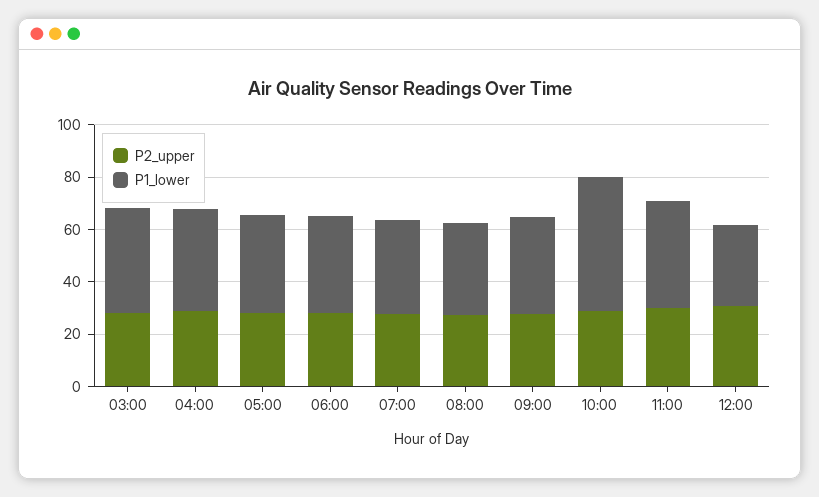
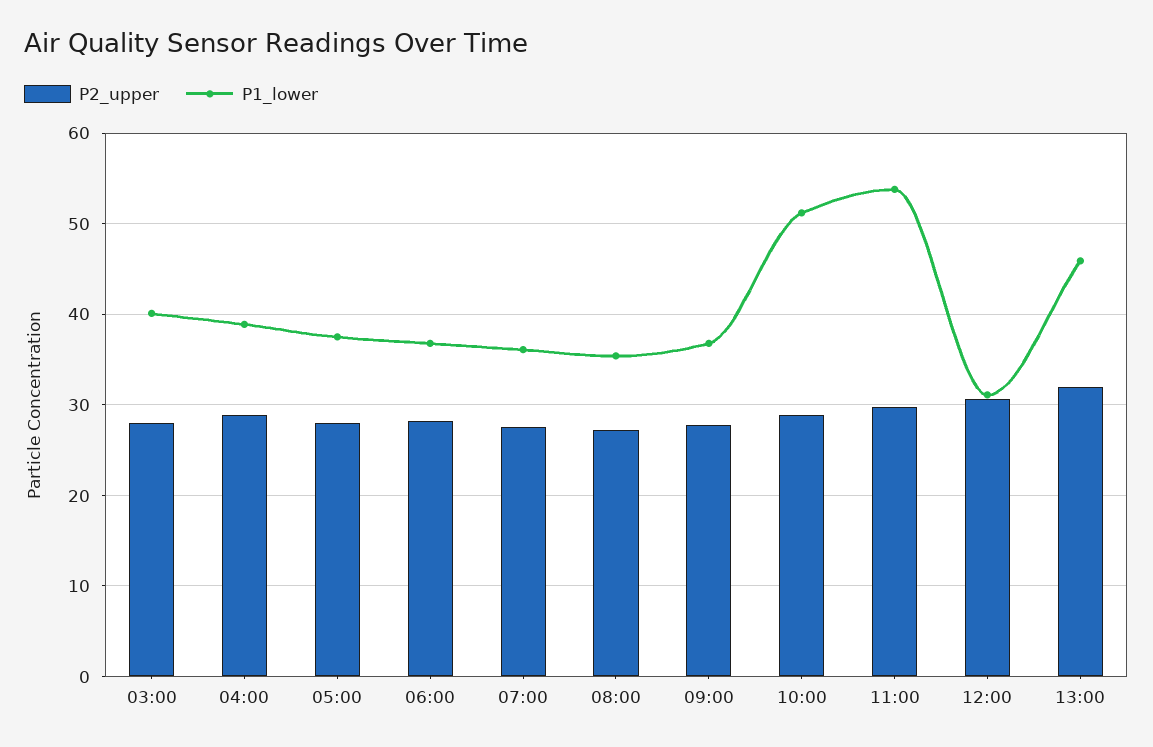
P1_lower, 11:00: 40 -> 54
P2_upper, 13:00: none -> 32
P1_lower, 13:00: none -> 46

